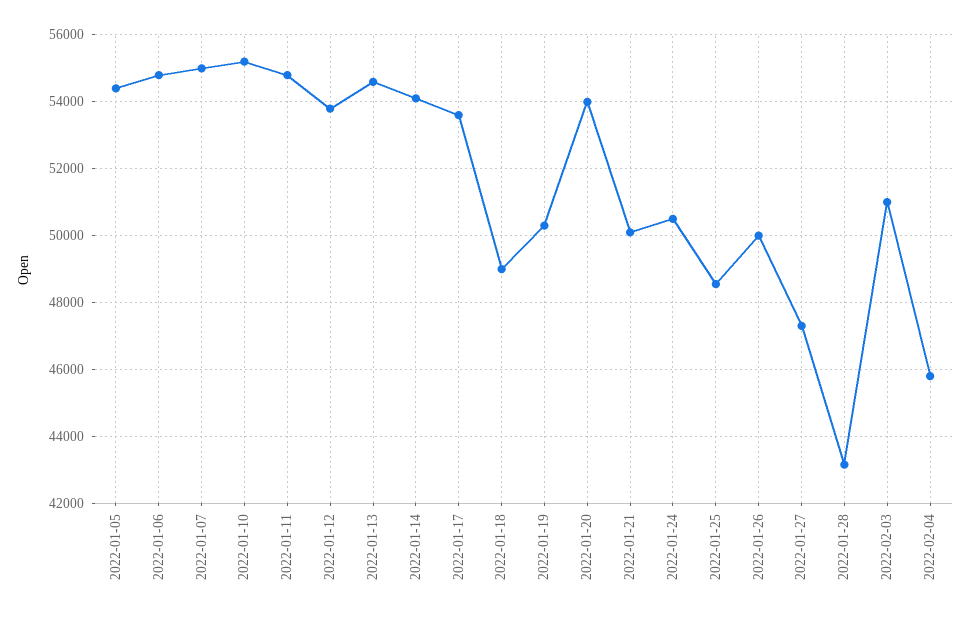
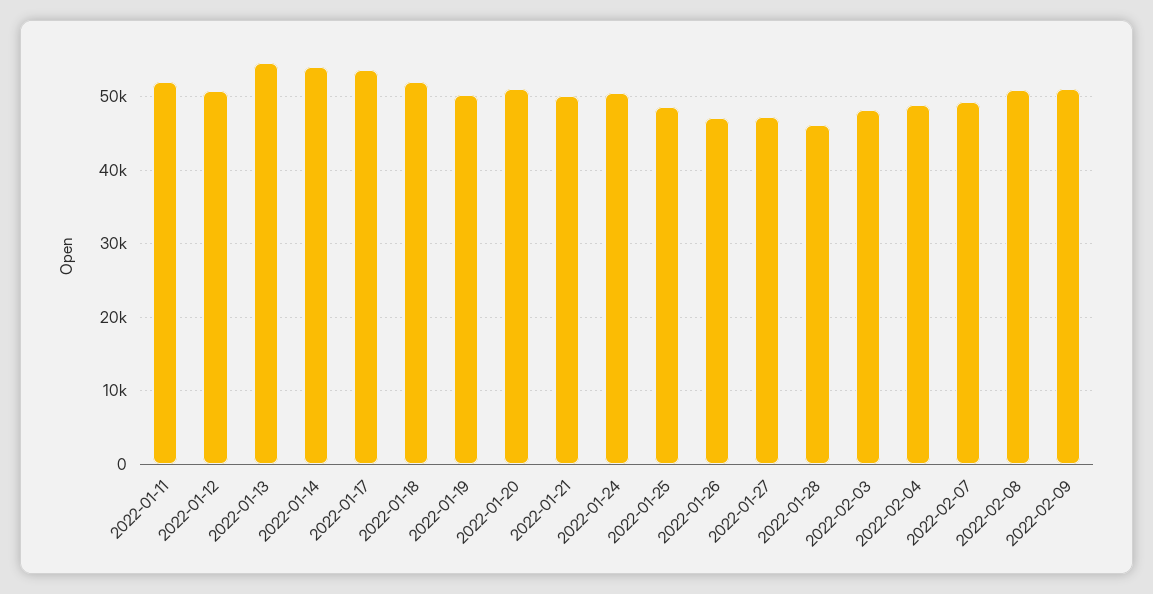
2022-01-05: 54400 -> none
2022-01-06: 54800 -> none
2022-01-07: 55000 -> none
2022-01-10: 55200 -> none
2022-01-11: 54800 -> 52000
2022-01-12: 53800 -> 51000
2022-01-18: 49000 -> 52000
2022-01-20: 54000 -> 51000
2022-01-26: 50000 -> 47000
2022-01-28: 43200 -> 46000
2022-02-03: 51000 -> 48000
2022-02-04: 45800 -> 49000
2022-02-07: none -> 49000
2022-02-08: none -> 51000
2022-02-09: none -> 51000

